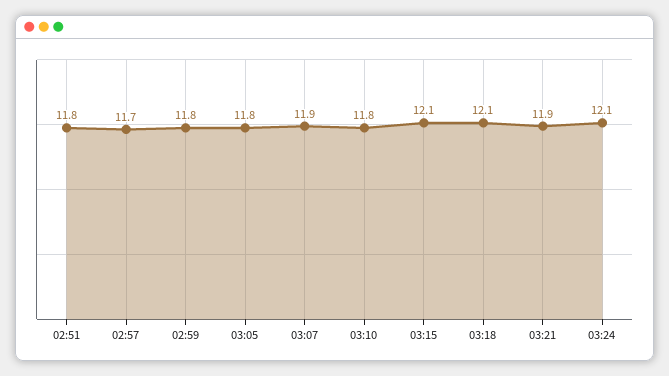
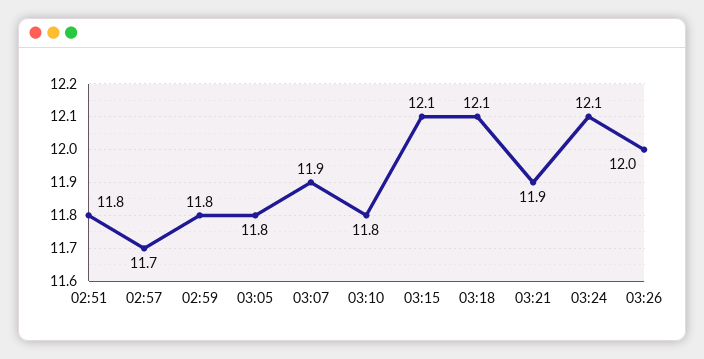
03:26: none -> 12

